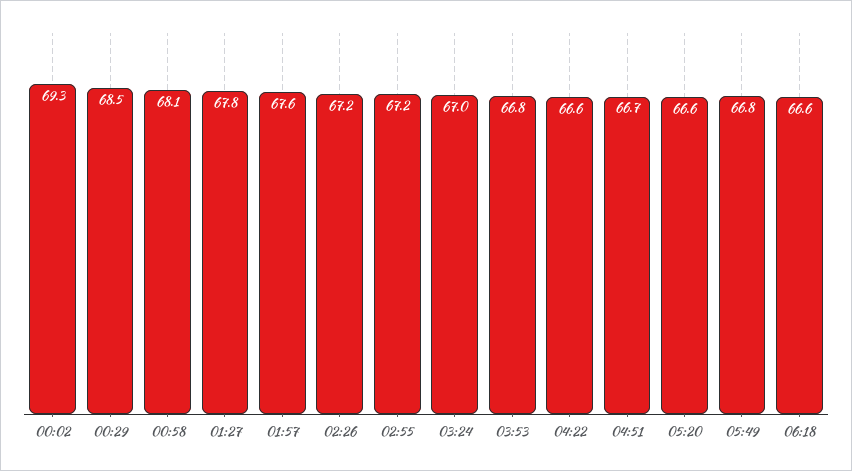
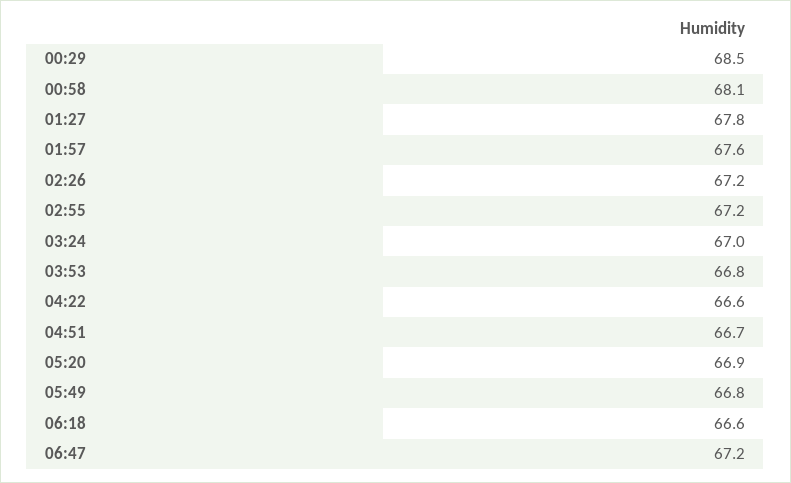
00:02: 69.3 -> none
05:20: 66.6 -> 66.9
06:47: none -> 67.2

